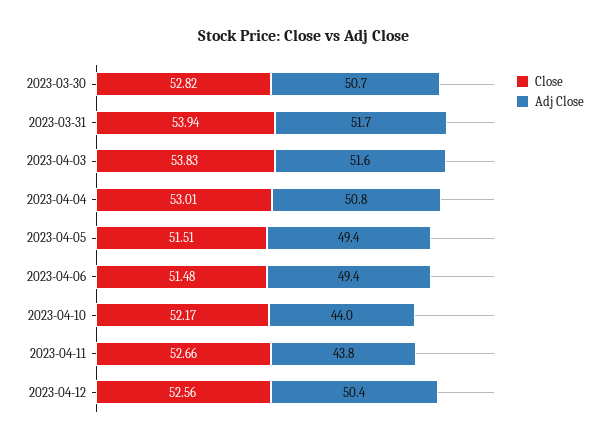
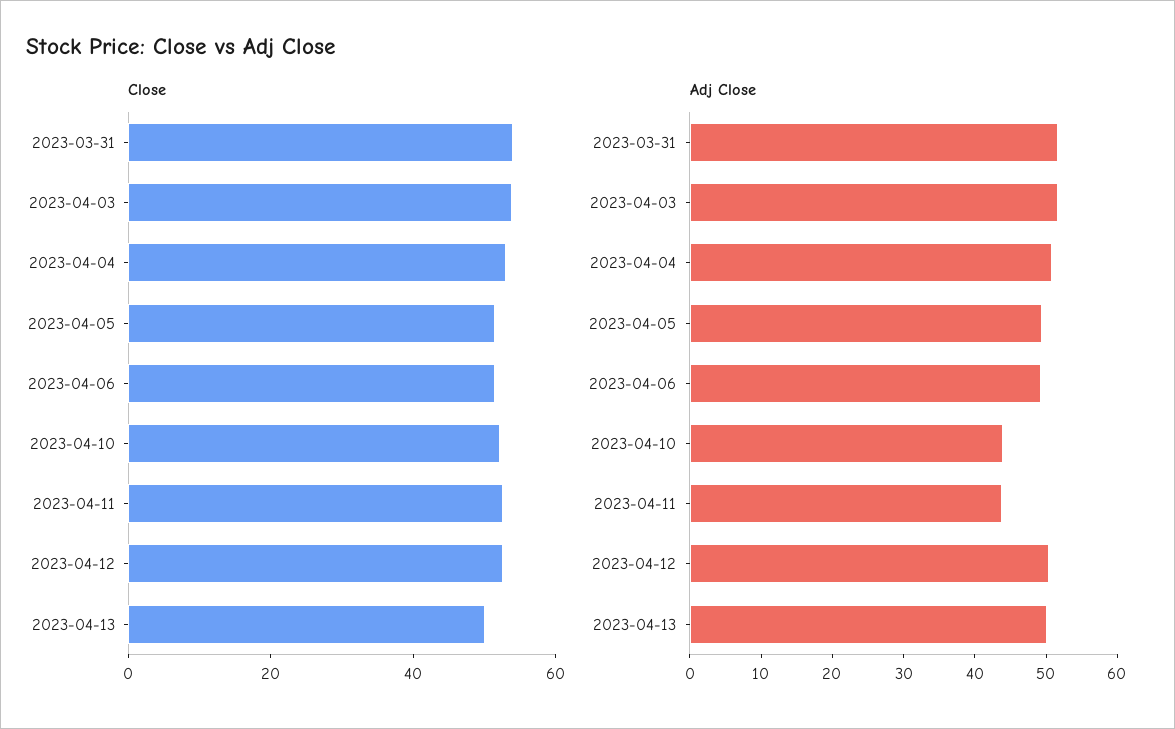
Close, 2023-03-30: 52.82 -> none
Adj Close, 2023-03-30: 50.7 -> none
Close, 2023-04-13: none -> 50
Adj Close, 2023-04-13: none -> 50

